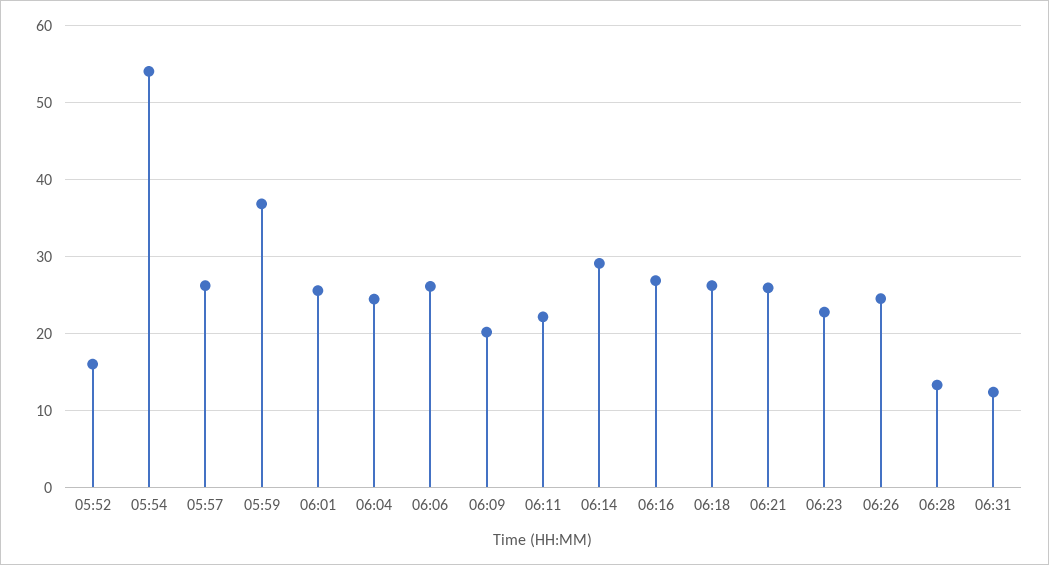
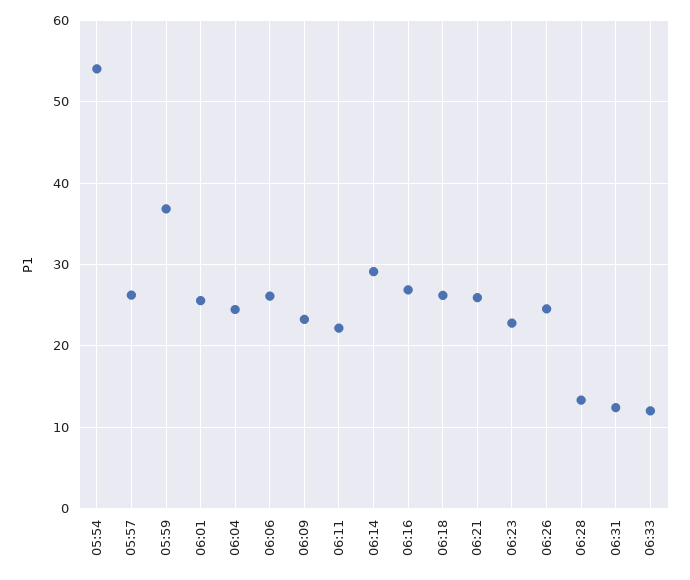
05:52: 16 -> none
06:09: 20 -> 23
06:33: none -> 12

